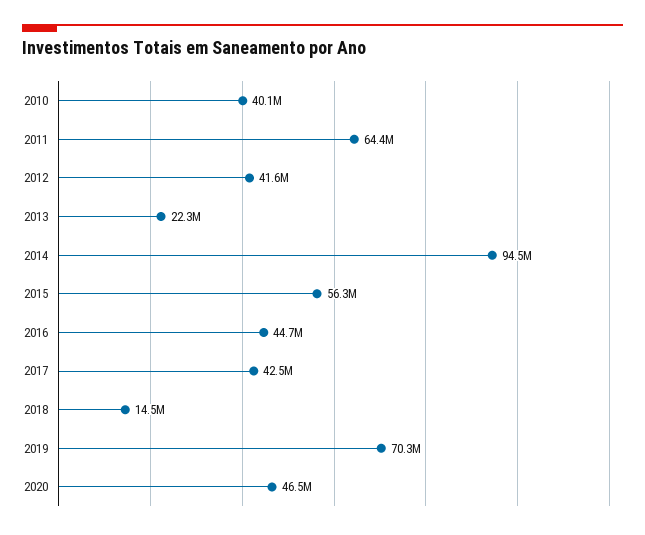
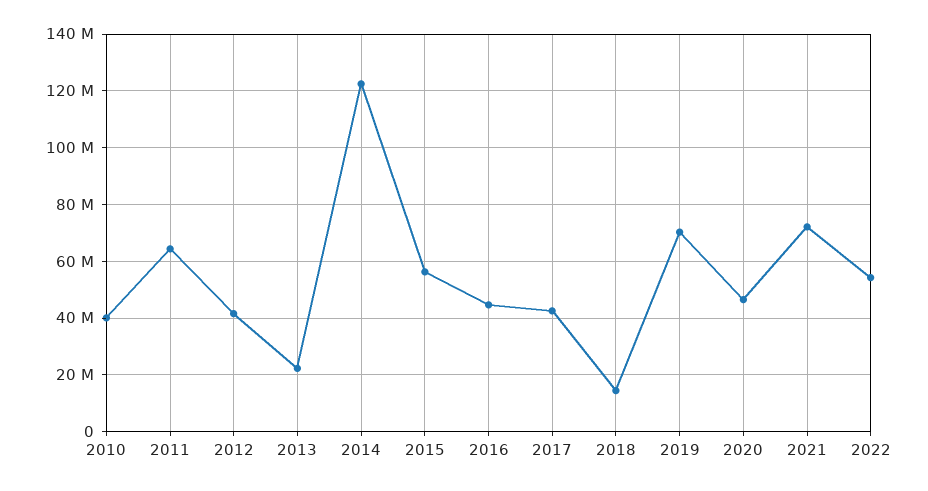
2014: 94500000 -> 122500000
2021: none -> 72500000
2022: none -> 55000000

